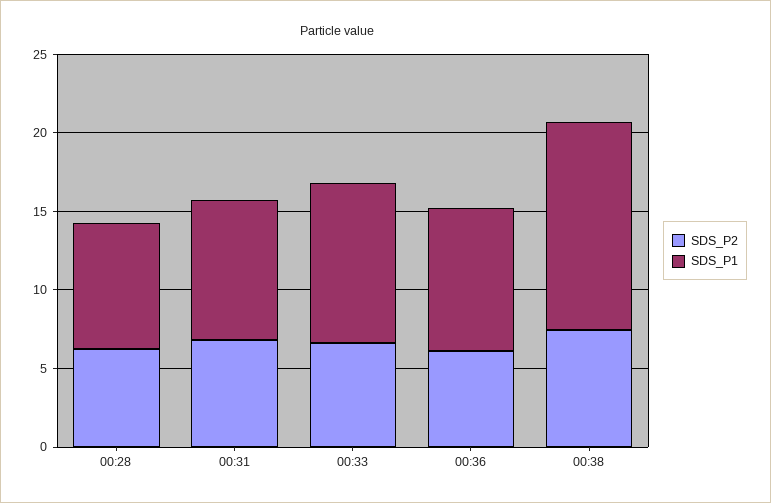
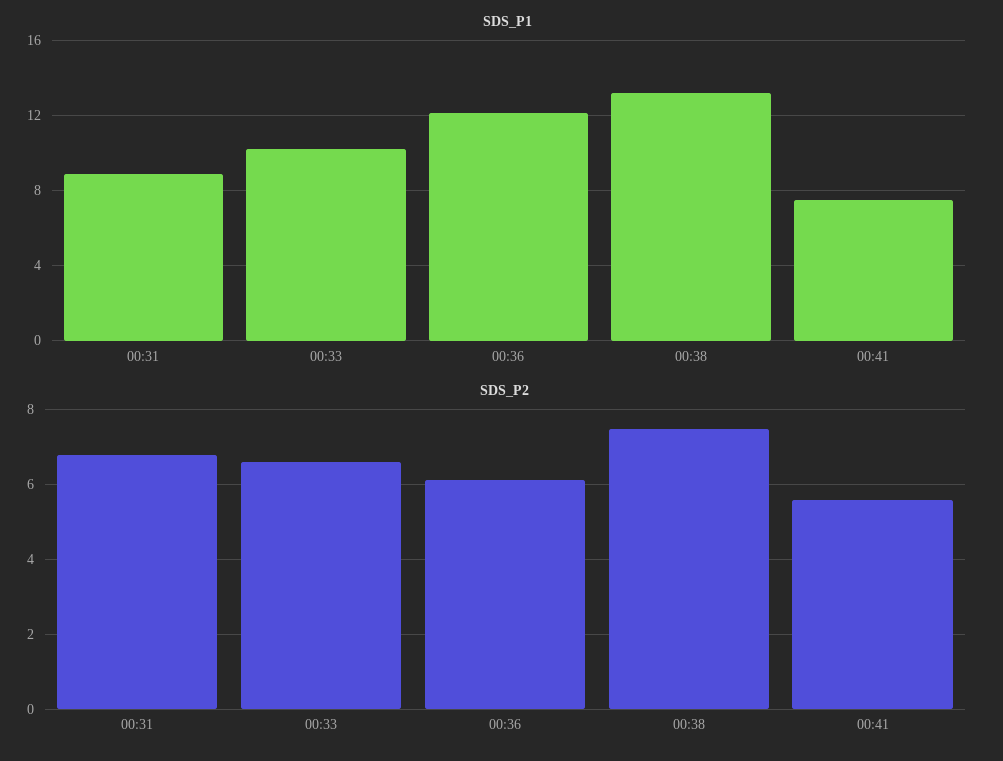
SDS_P2, 00:28: 6 -> none
SDS_P1, 00:28: 8 -> none
SDS_P1, 00:36: 9 -> 12
SDS_P1, 00:41: none -> 7.5
SDS_P2, 00:41: none -> 5.6

